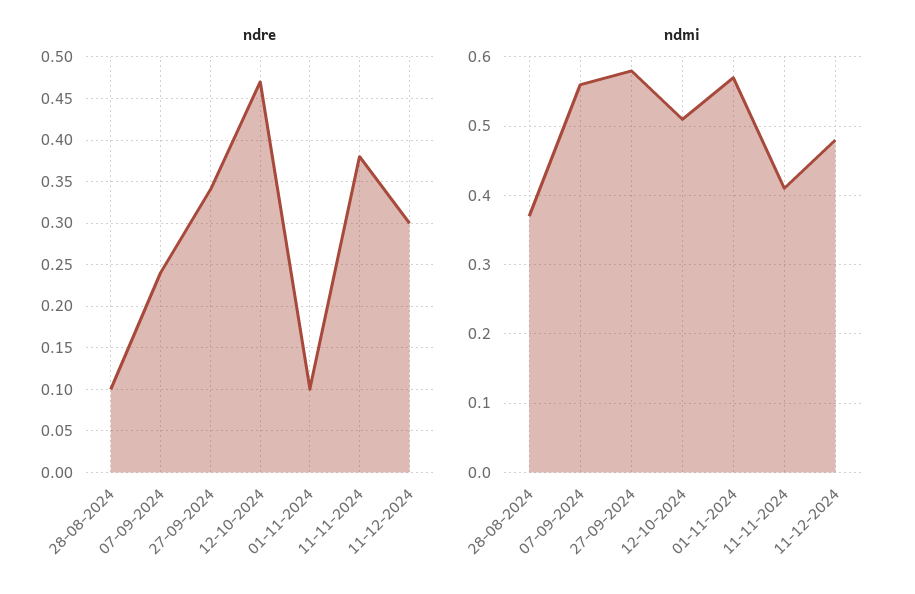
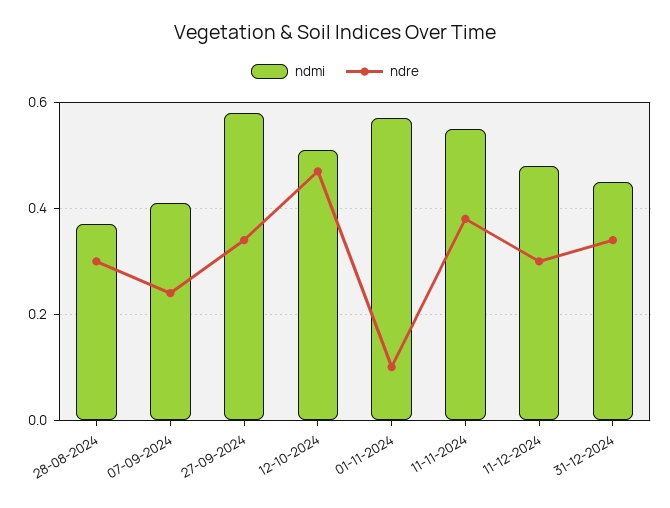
ndre, 28-08-2024: 0.1 -> 0.3
ndmi, 07-09-2024: 0.56 -> 0.4
ndmi, 11-11-2024: 0.41 -> 0.55
ndmi, 31-12-2024: none -> 0.45
ndre, 31-12-2024: none -> 0.35

